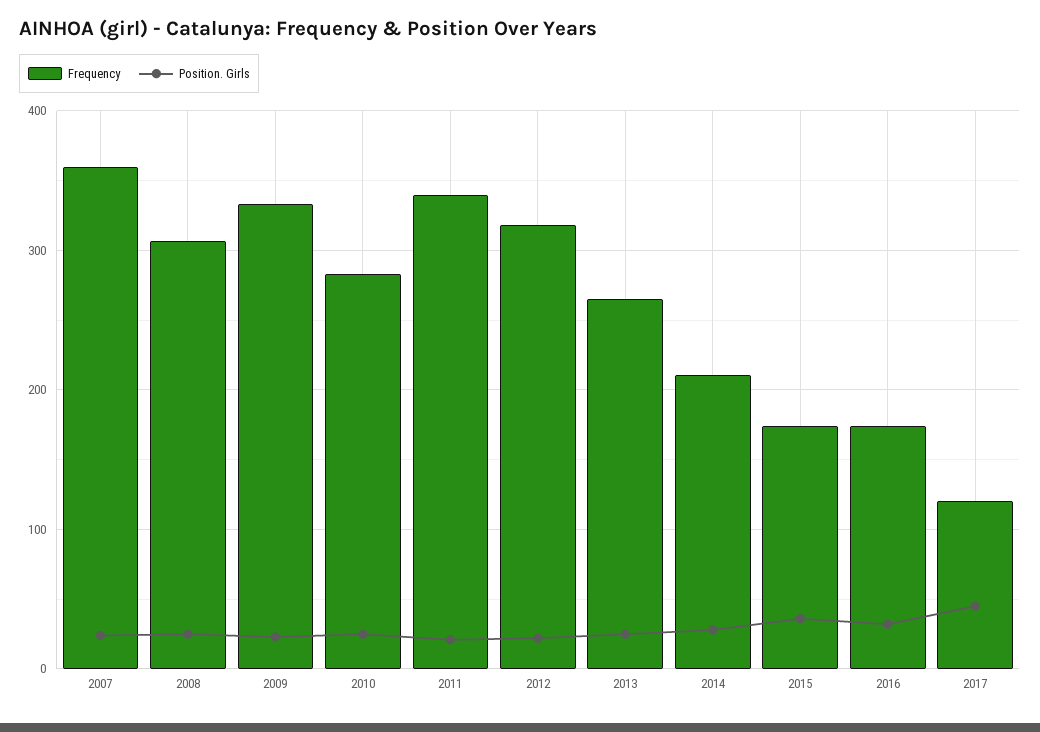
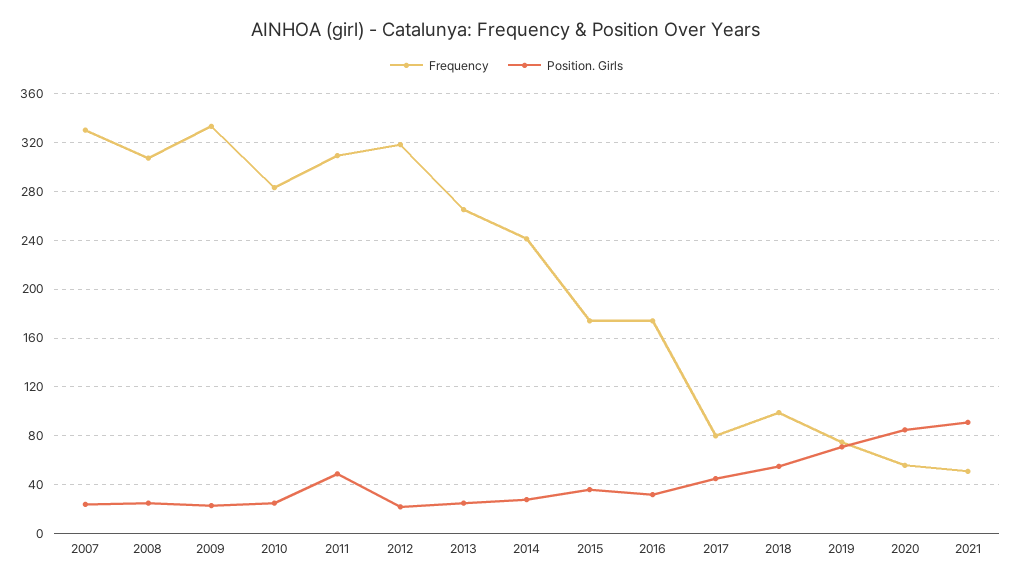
Frequency, 2007: 360 -> 330
Frequency, 2011: 340 -> 310
Position. Girls, 2011: 20 -> 50
Frequency, 2014: 210 -> 240
Frequency, 2017: 120 -> 80
Frequency, 2018: none -> 100
Position. Girls, 2018: none -> 55
Frequency, 2019: none -> 75
Position. Girls, 2019: none -> 70
Frequency, 2020: none -> 55
Position. Girls, 2020: none -> 85
Frequency, 2021: none -> 50
Position. Girls, 2021: none -> 90

